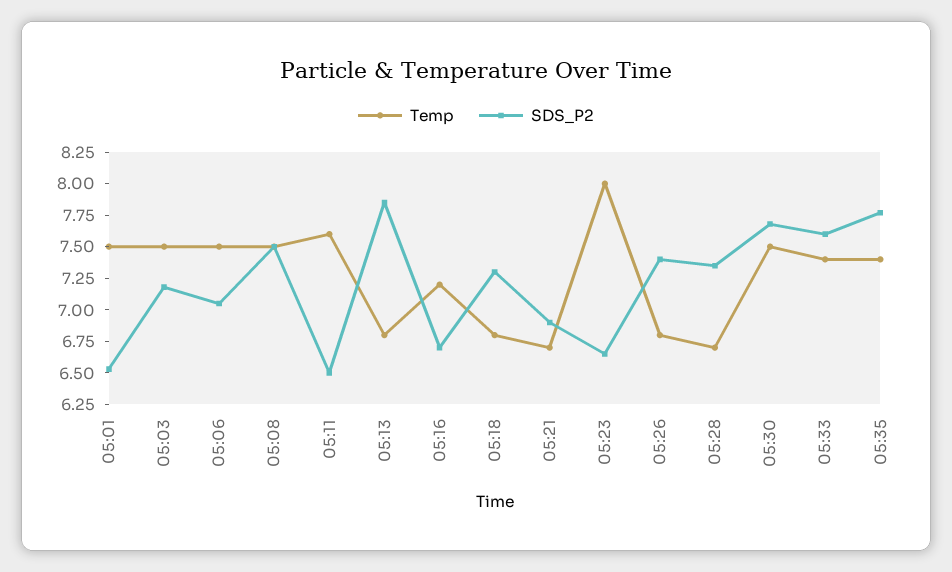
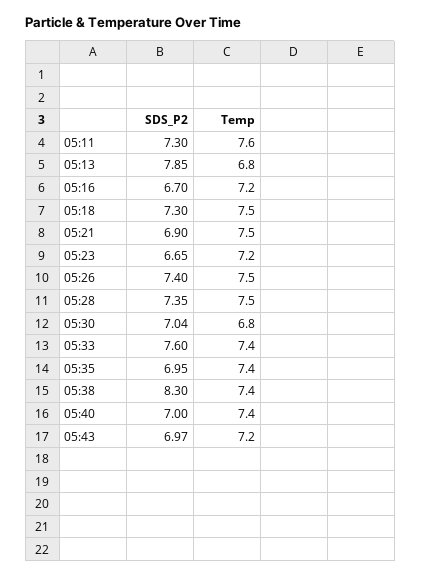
Temp, 05:01: 7.5 -> none
SDS_P2, 05:01: 6.5 -> none
Temp, 05:03: 7.5 -> none
SDS_P2, 05:03: 7.25 -> none
Temp, 05:06: 7.5 -> none
SDS_P2, 05:06: 7 -> none
Temp, 05:08: 7.5 -> none
SDS_P2, 05:08: 7.5 -> none
SDS_P2, 05:11: 6.5 -> 7.3
Temp, 05:18: 6.75 -> 7.5
Temp, 05:21: 6.75 -> 7.5
Temp, 05:23: 8 -> 7.2
Temp, 05:26: 6.75 -> 7.5
Temp, 05:28: 6.75 -> 7.5
Temp, 05:30: 7.5 -> 6.8
SDS_P2, 05:30: 7.75 -> 7.04
SDS_P2, 05:35: 7.75 -> 6.95
SDS_P2, 05:38: none -> 8.3
Temp, 05:38: none -> 7.4
SDS_P2, 05:40: none -> 7
Temp, 05:40: none -> 7.4
SDS_P2, 05:43: none -> 6.97
Temp, 05:43: none -> 7.2

